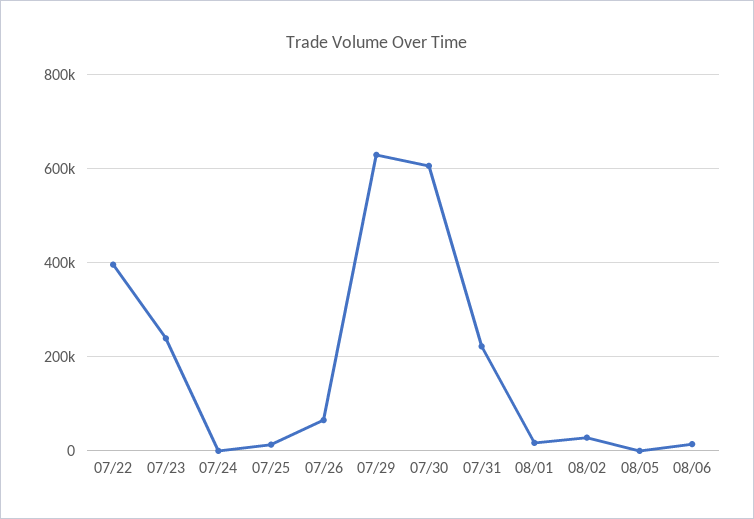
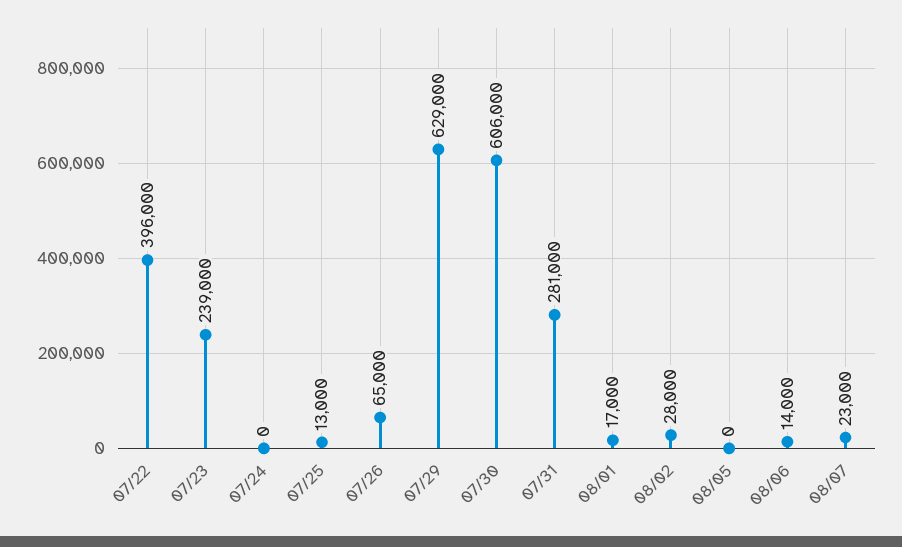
07/31: 220000 -> 281000
08/07: none -> 23000

